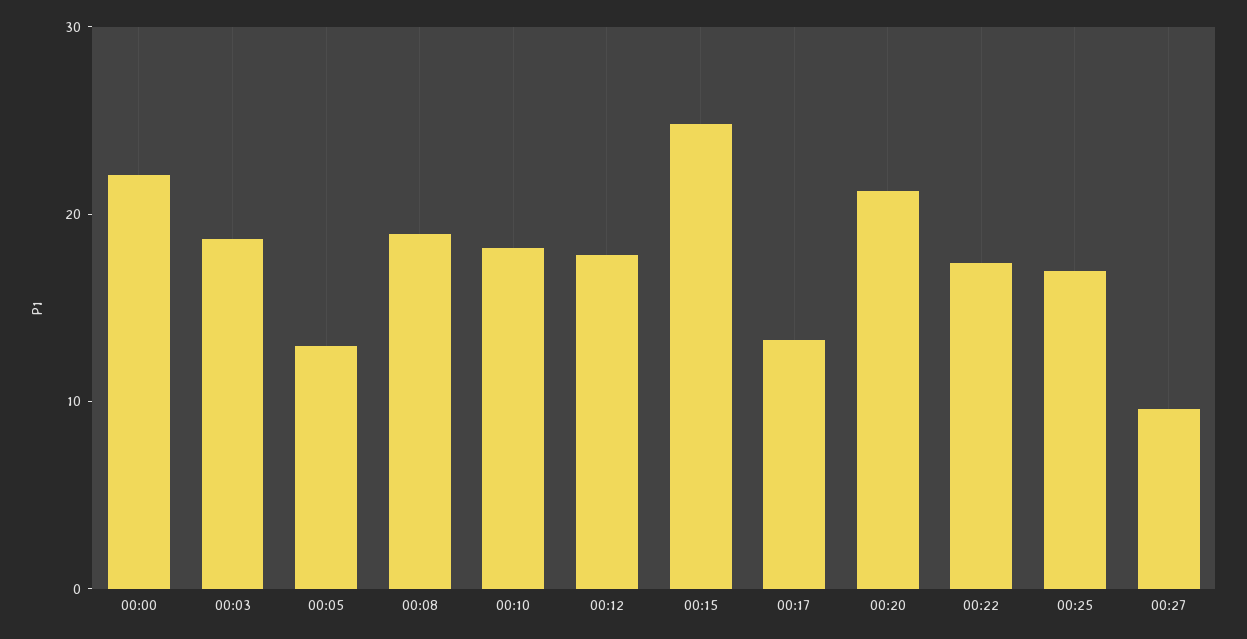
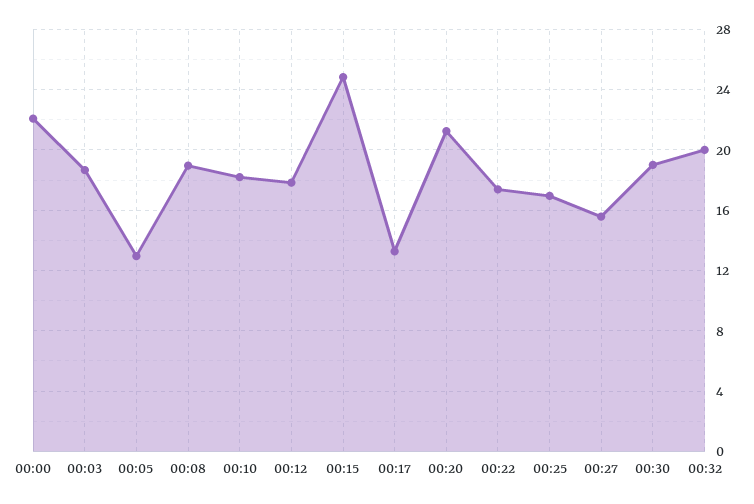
00:27: 10 -> 15.5
00:30: none -> 19
00:32: none -> 20

